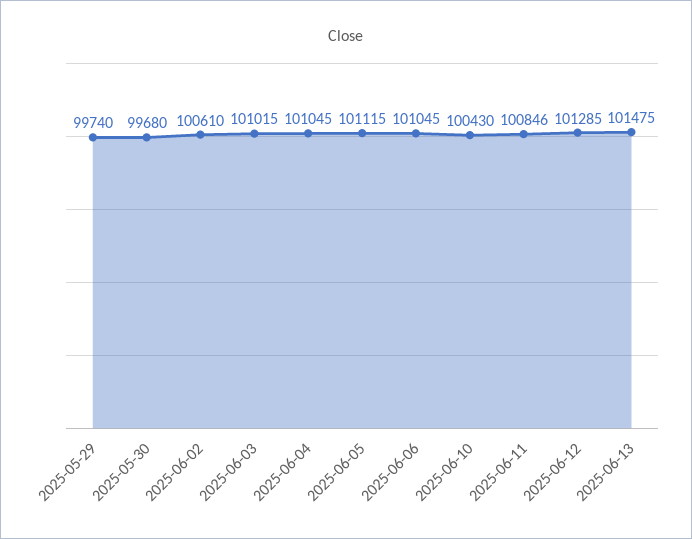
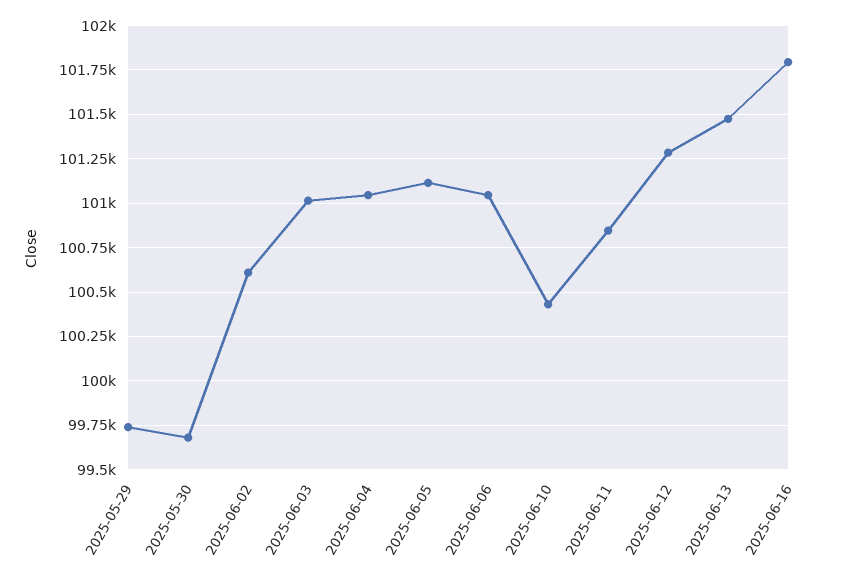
2025-06-16: none -> 101800

